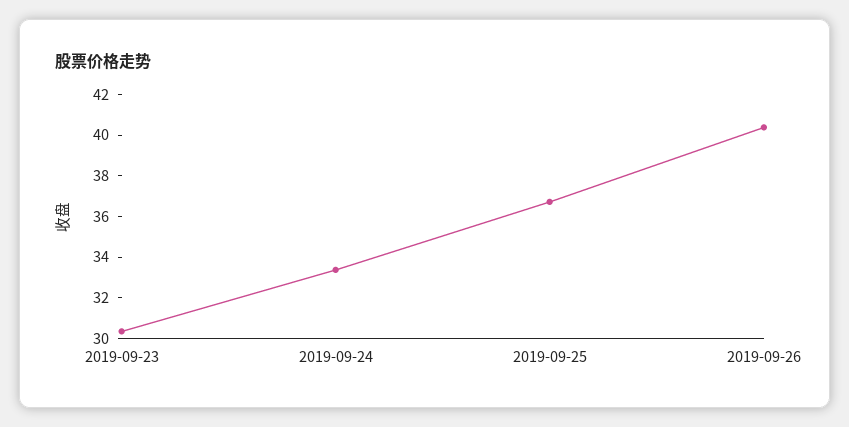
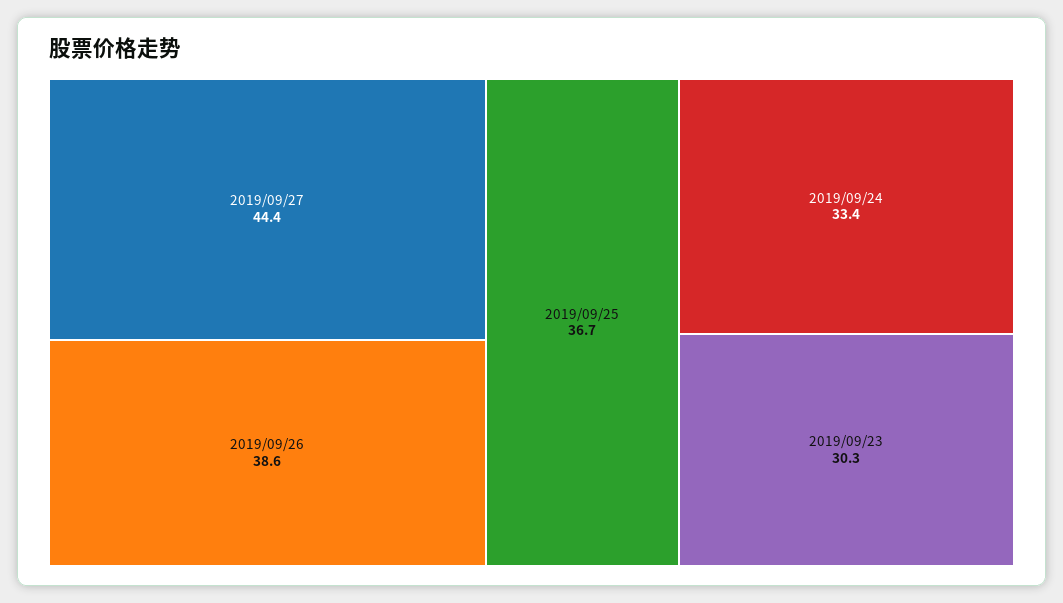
2019-09-26: 40.5 -> 38.6
2019/09/27: none -> 44.4

